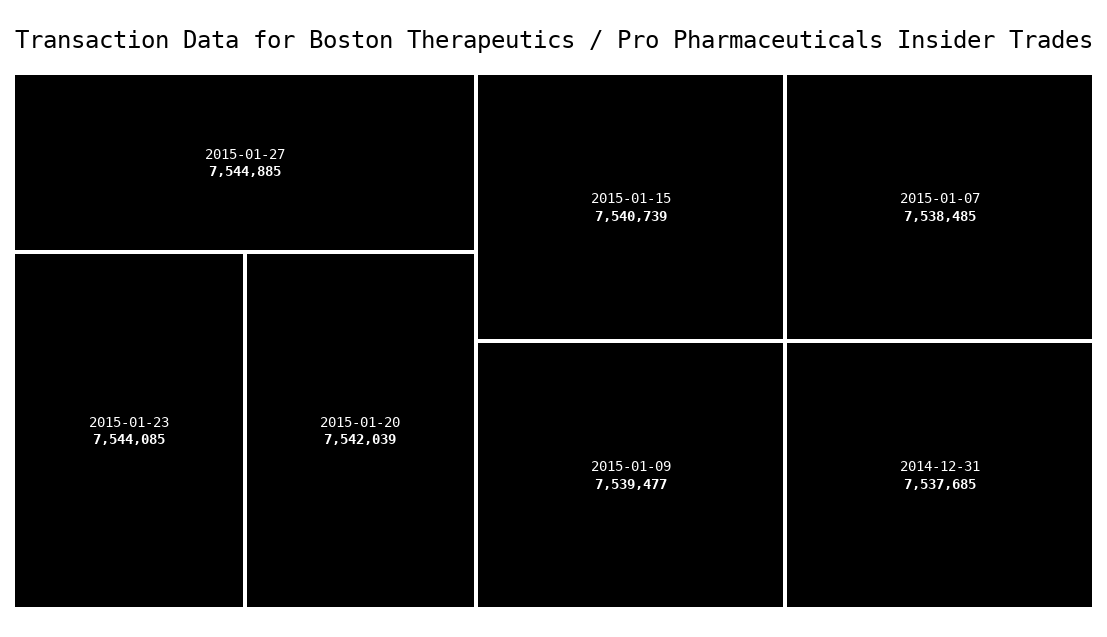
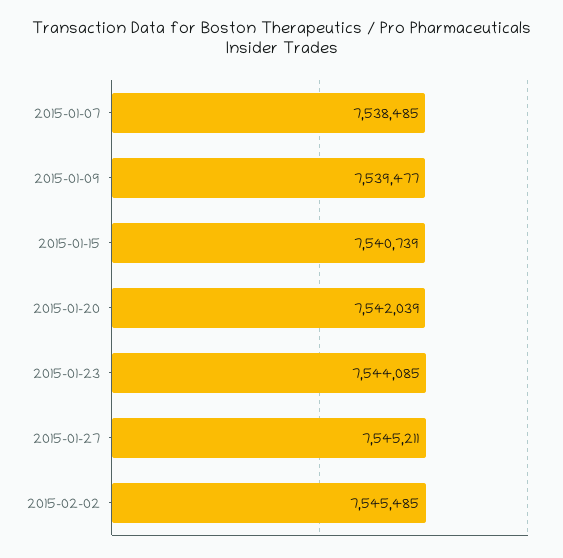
2015-01-27: 7544885 -> 7545211
2014-12-31: 7537685 -> none
2015-02-02: none -> 7545485

